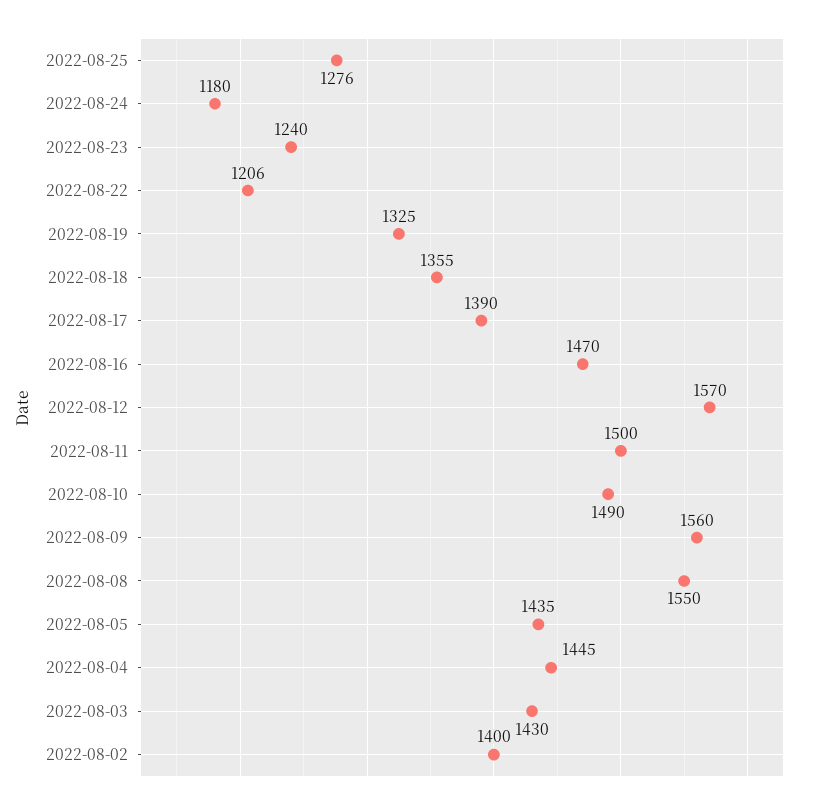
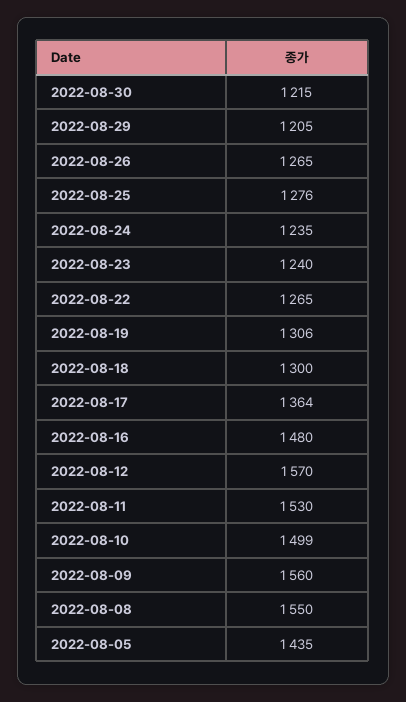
2022-08-24: 1180 -> 1235
2022-08-22: 1206 -> 1265
2022-08-19: 1325 -> 1306
2022-08-18: 1355 -> 1300
2022-08-17: 1390 -> 1364
2022-08-16: 1470 -> 1480
2022-08-11: 1500 -> 1530
2022-08-10: 1490 -> 1499
2022-08-04: 1445 -> none
2022-08-03: 1430 -> none
2022-08-02: 1400 -> none
2022-08-30: none -> 1215
2022-08-29: none -> 1205
2022-08-26: none -> 1265

